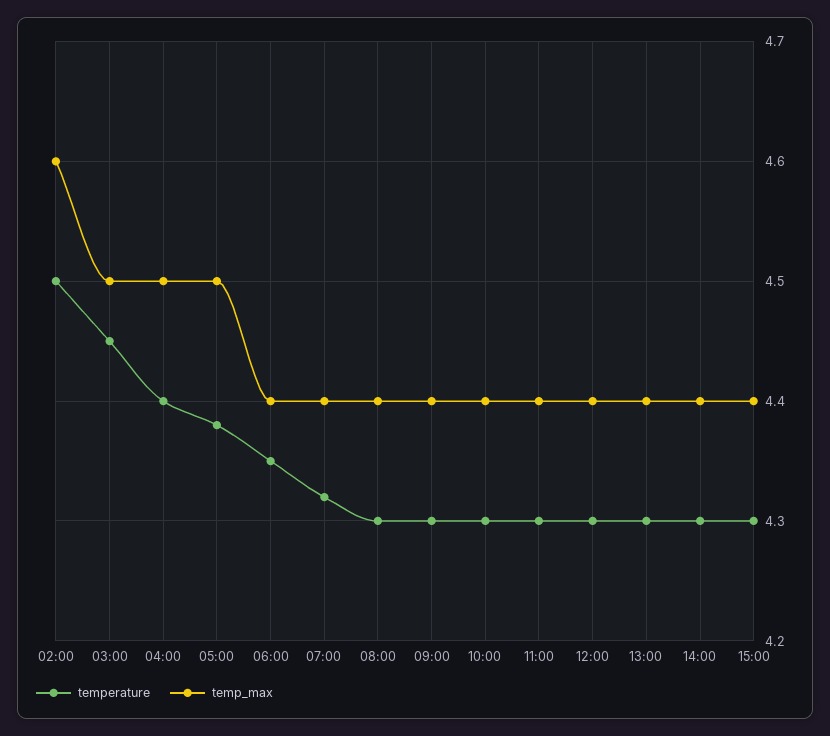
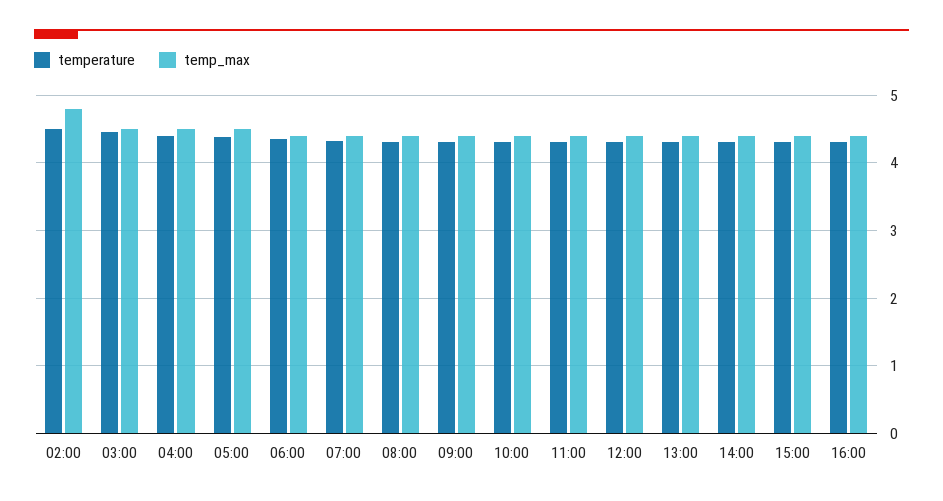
temp_max, 02:00: 4.6 -> 4.8
temperature, 16:00: none -> 4.3
temp_max, 16:00: none -> 4.4

